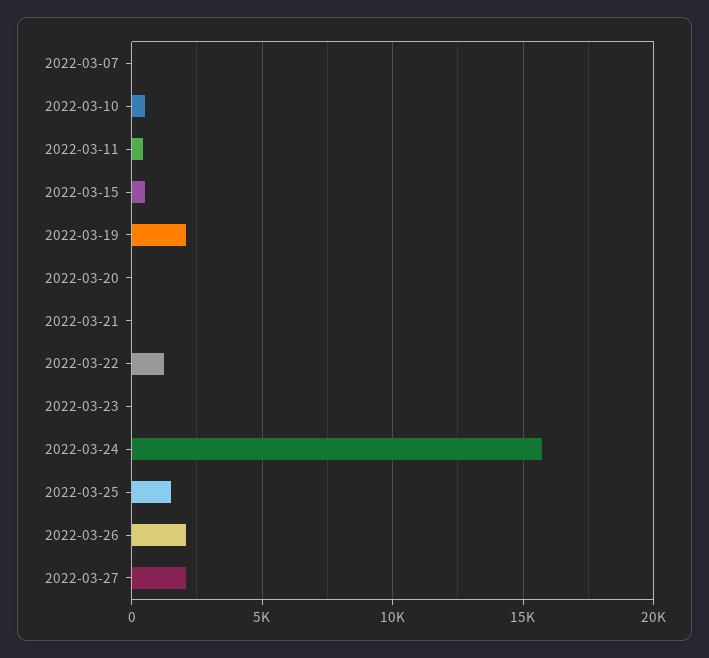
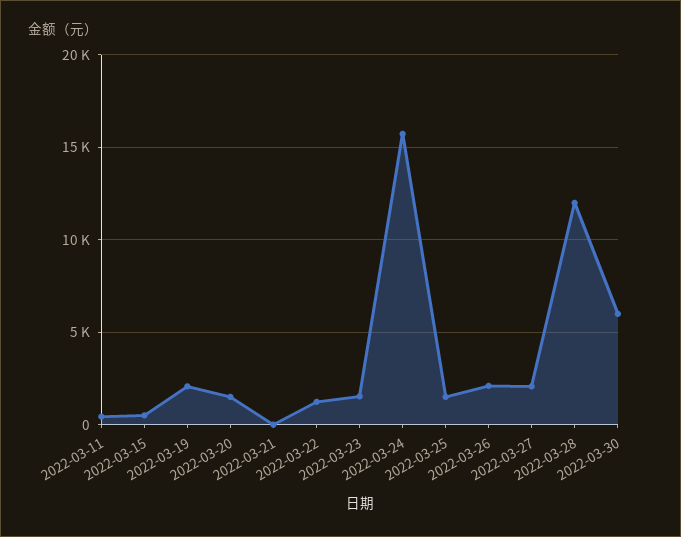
2022-03-07: 0 -> none
2022-03-10: 500 -> none
2022-03-20: 0 -> 1500
2022-03-23: 0 -> 1500
2022-03-28: none -> 12000
2022-03-30: none -> 6000

